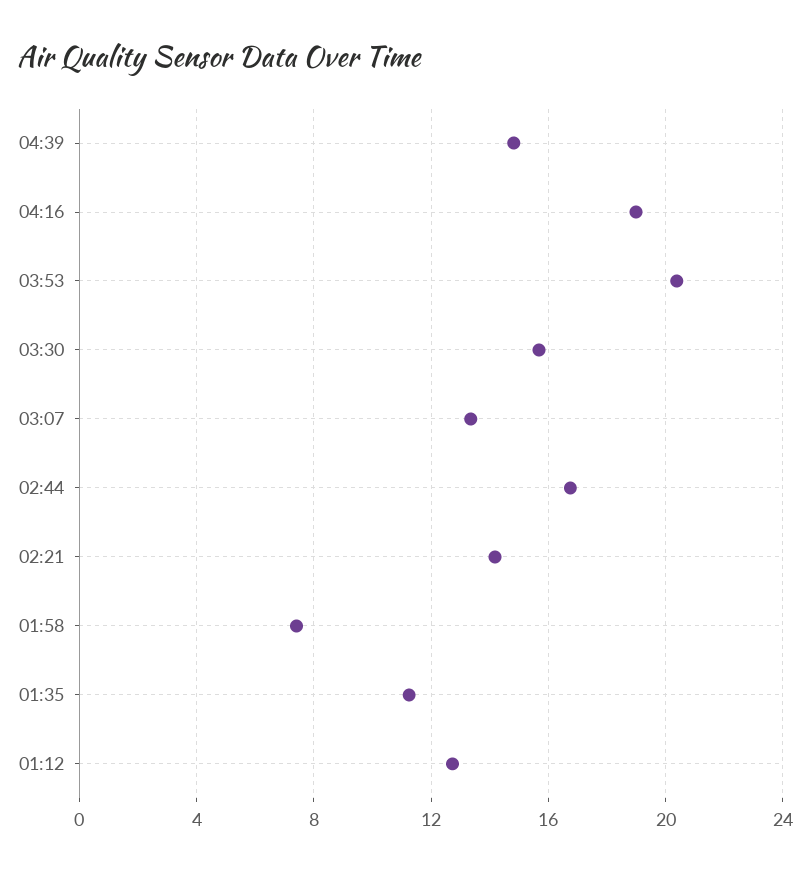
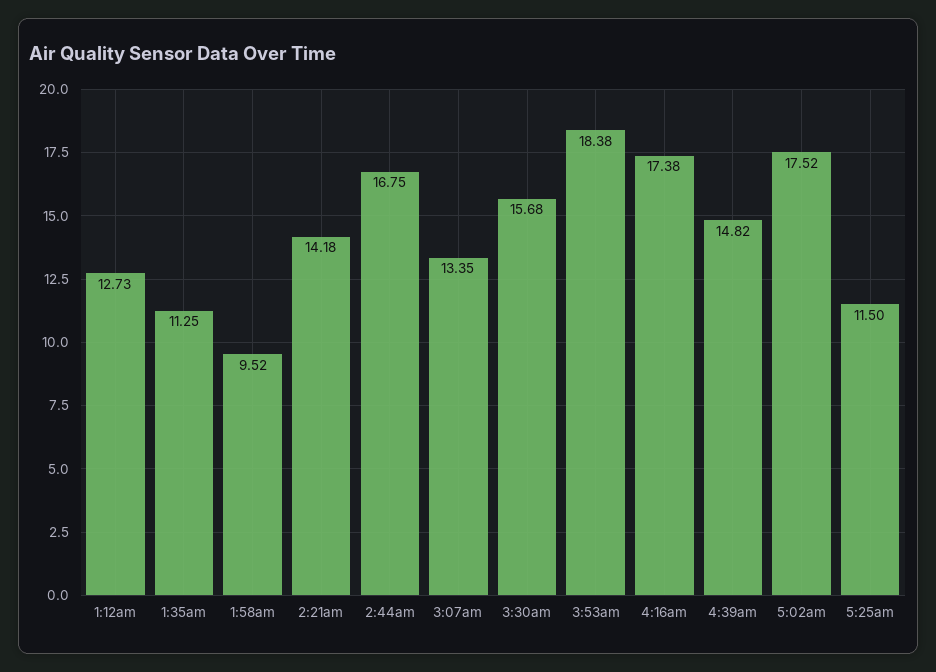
04:16: 19 -> 17.38
03:53: 20.5 -> 18.38
01:58: 7.5 -> 9.52
5:02am: none -> 17.52
5:25am: none -> 11.5

